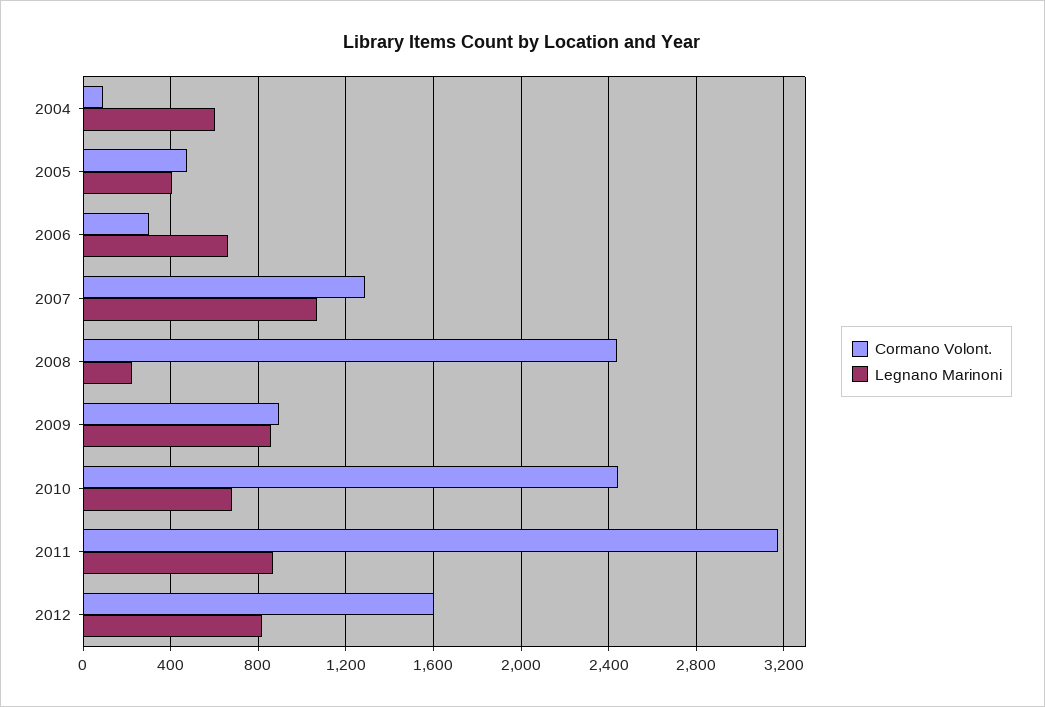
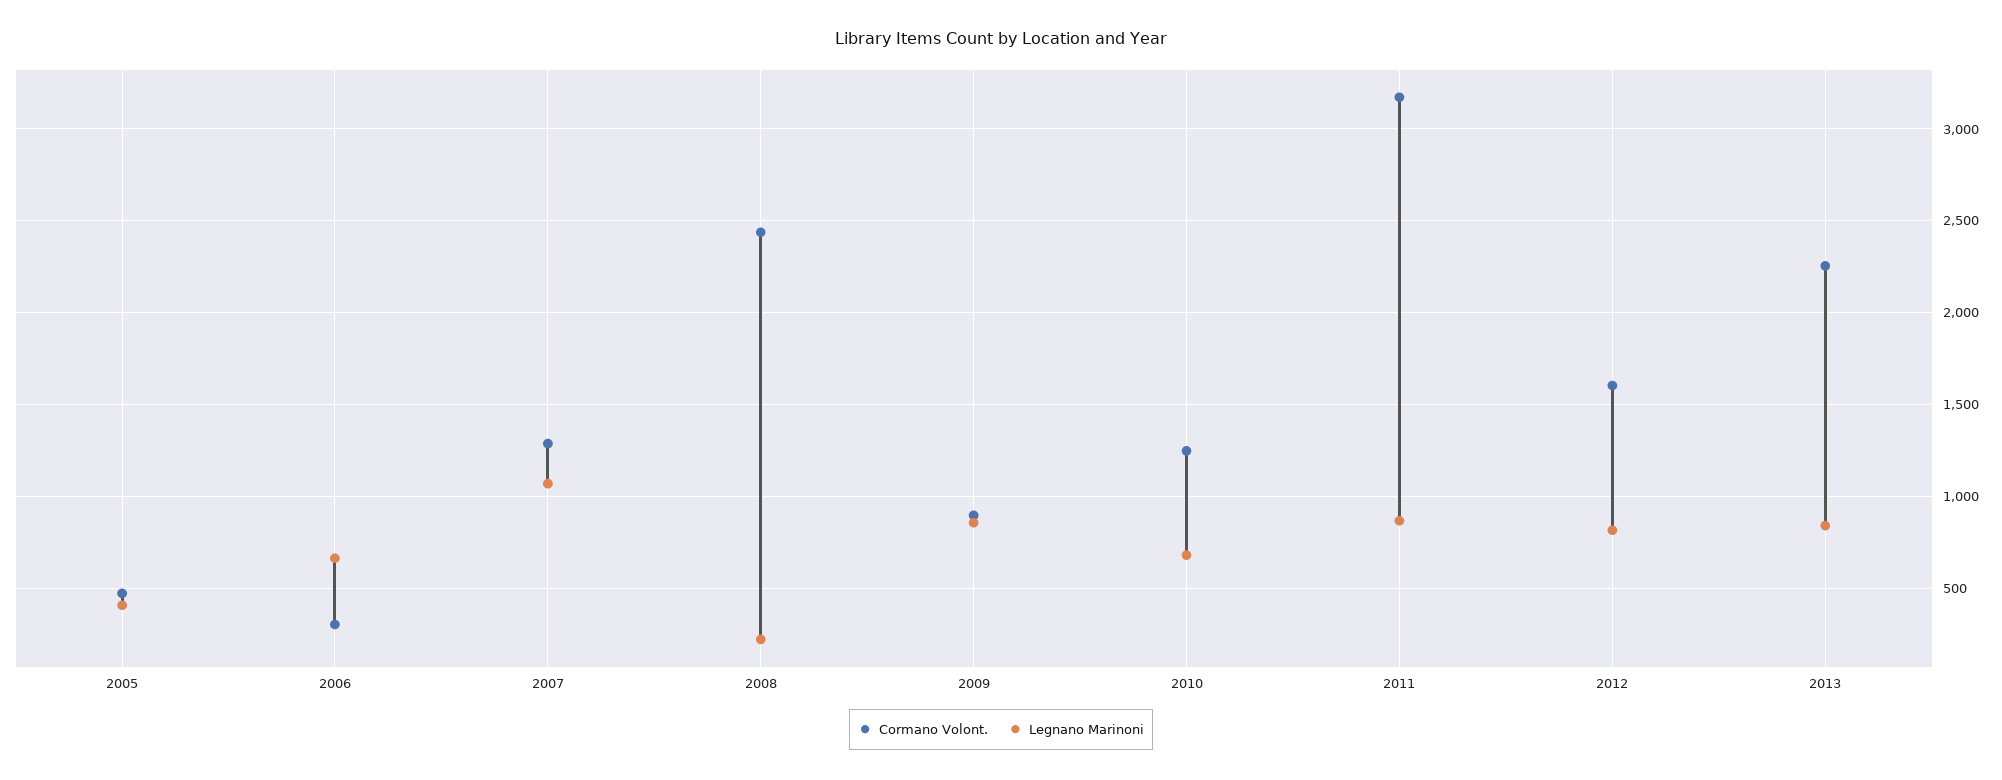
Cormano Volont., 2004: 100 -> none
Legnano Marinoni, 2004: 600 -> none
Cormano Volont., 2010: 2450 -> 1250
Cormano Volont., 2013: none -> 2250
Legnano Marinoni, 2013: none -> 850

